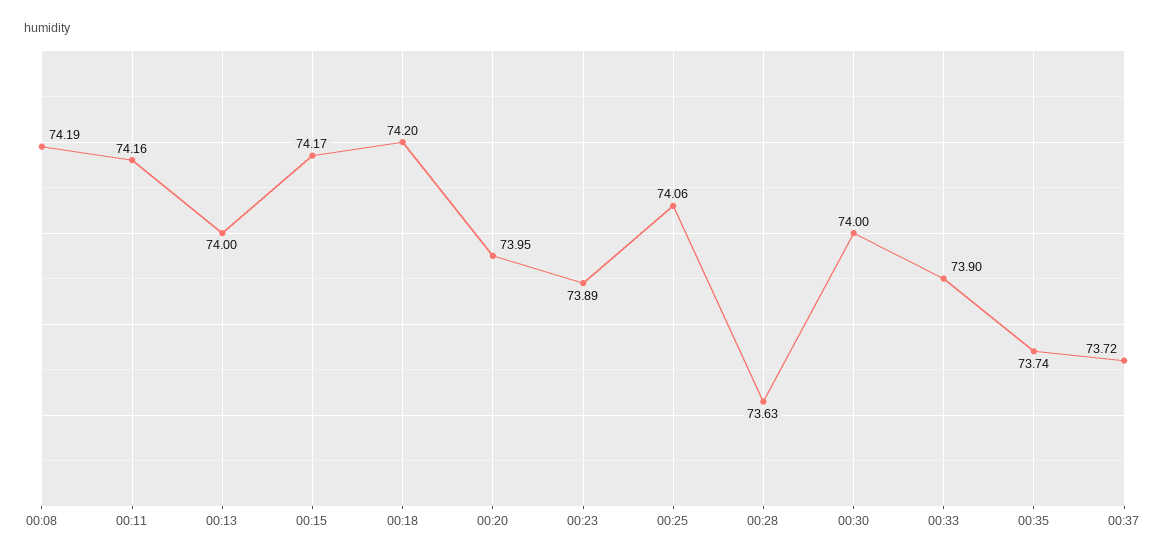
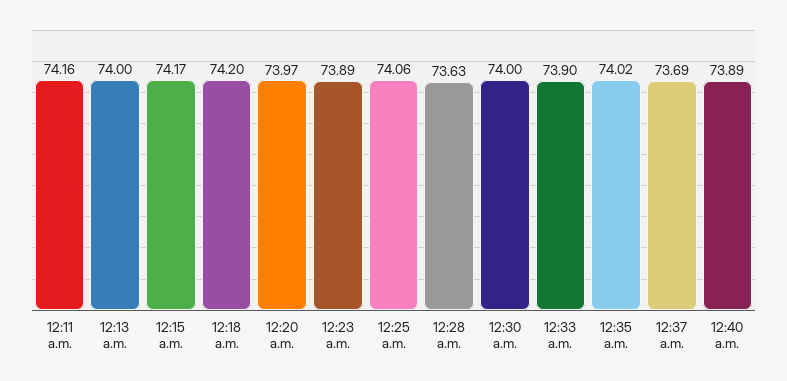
00:08: 74.19 -> none
00:20: 73.95 -> 73.97
00:35: 73.74 -> 74.02
00:37: 73.72 -> 73.69
12:40 a.m.: none -> 73.89

